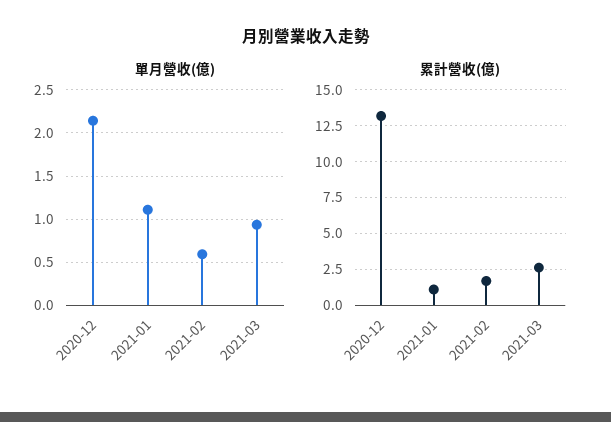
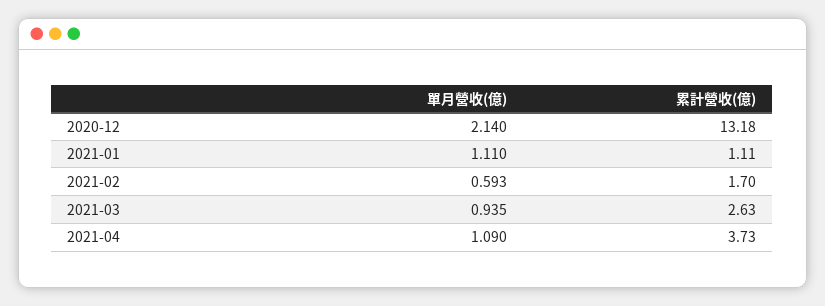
單月營收(億), 2021-04: none -> 1.09
累計營收(億), 2021-04: none -> 3.73

